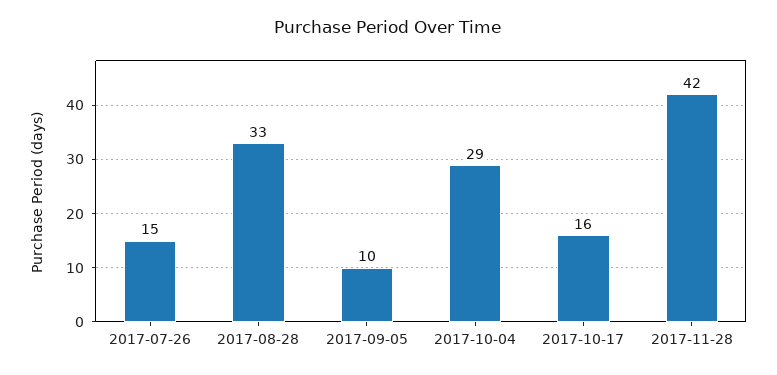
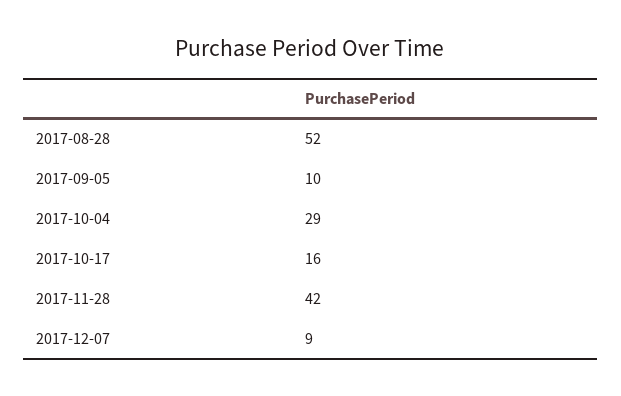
2017-07-26: 15 -> none
2017-08-28: 33 -> 52
2017-12-07: none -> 9

